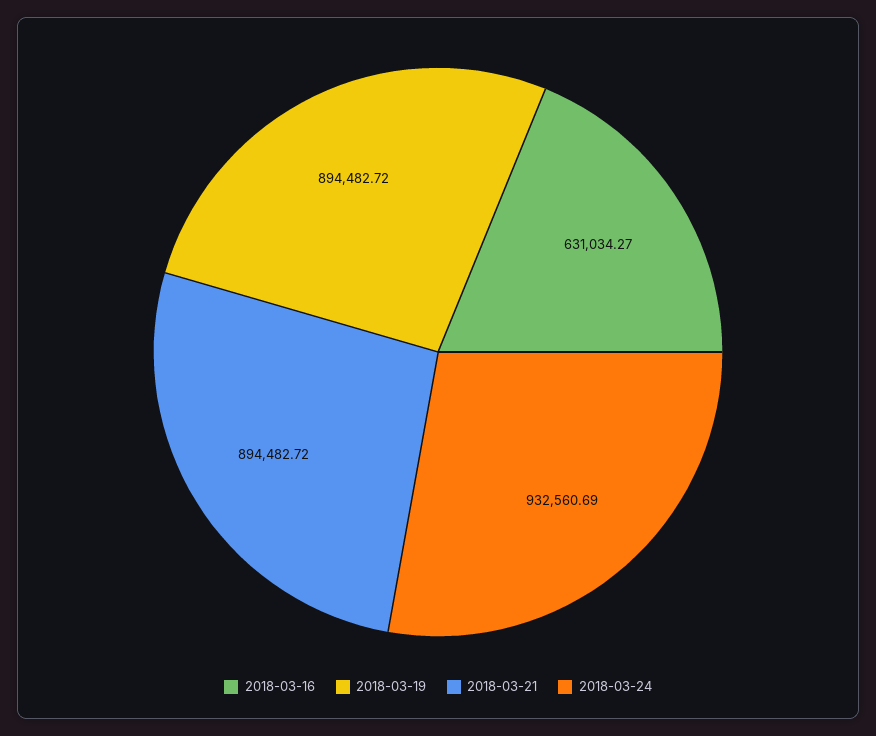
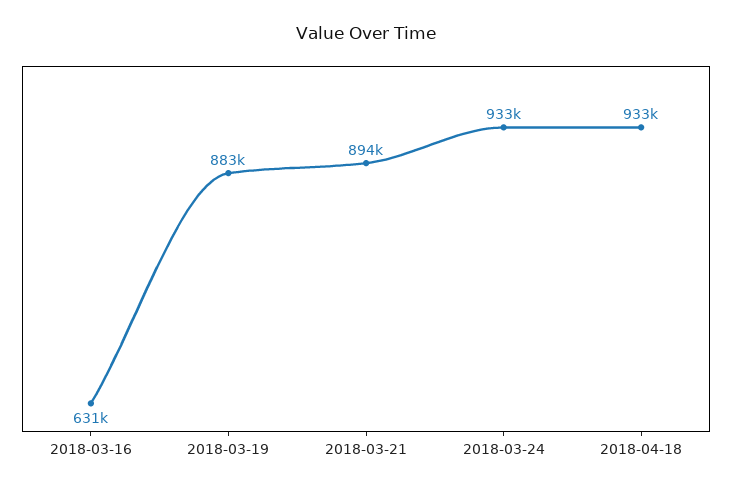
2018-03-19: 894482.72 -> 883000
2018-04-18: none -> 933000

